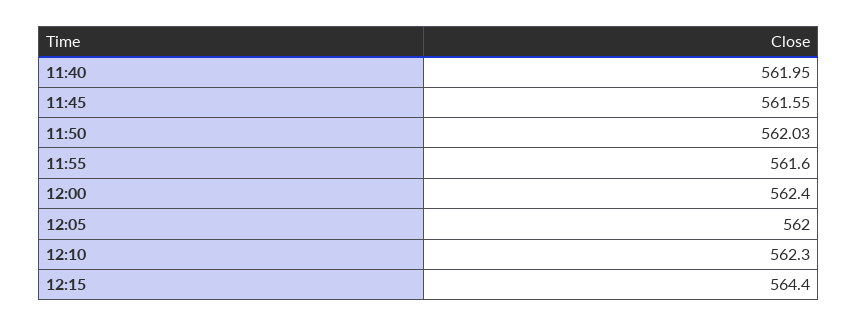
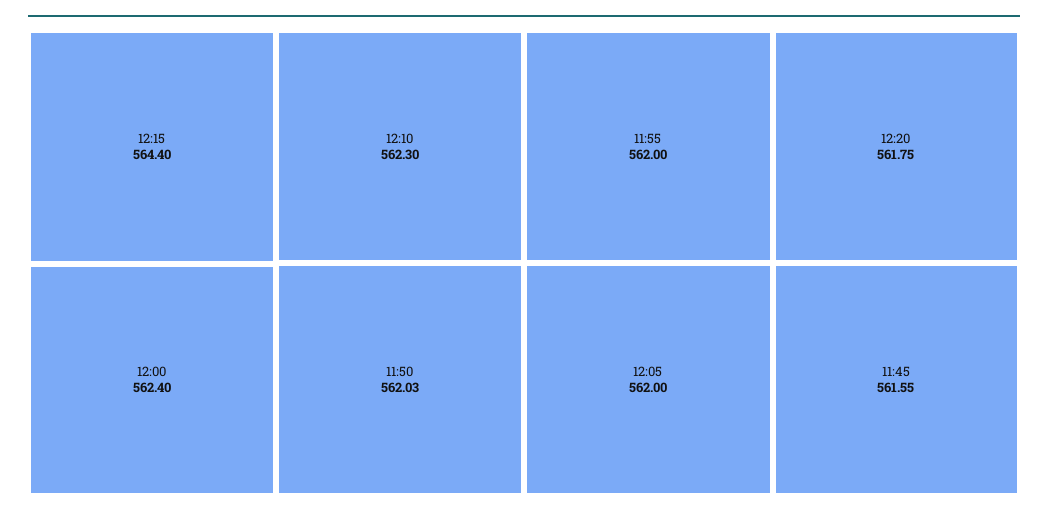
11:40: 561.95 -> none
11:55: 561.6 -> 562
12:20: none -> 561.75

